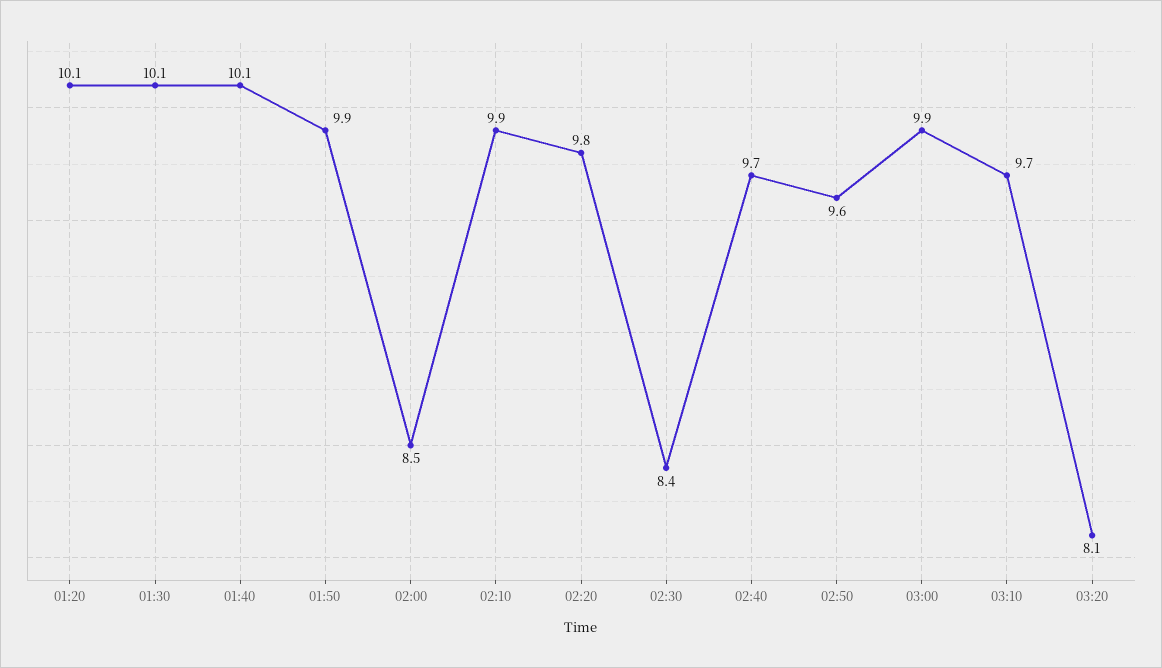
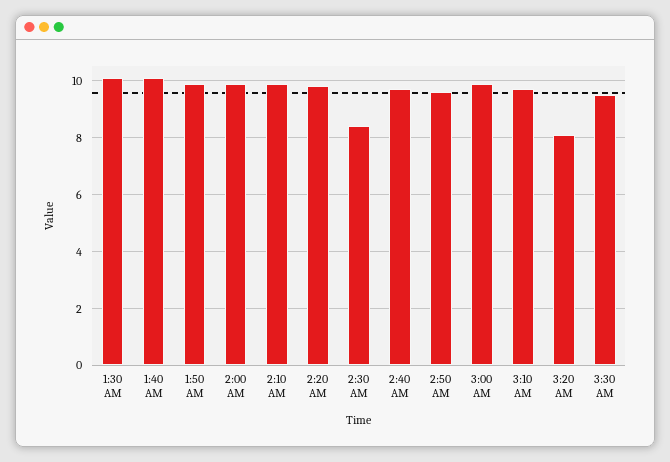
01:20: 10.1 -> none
02:00: 8.5 -> 10
3:30 AM: none -> 9.5

